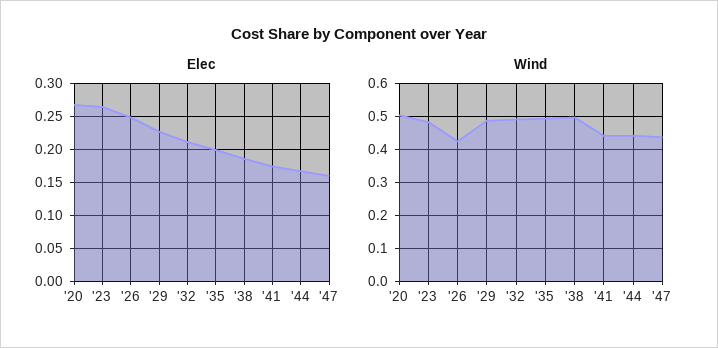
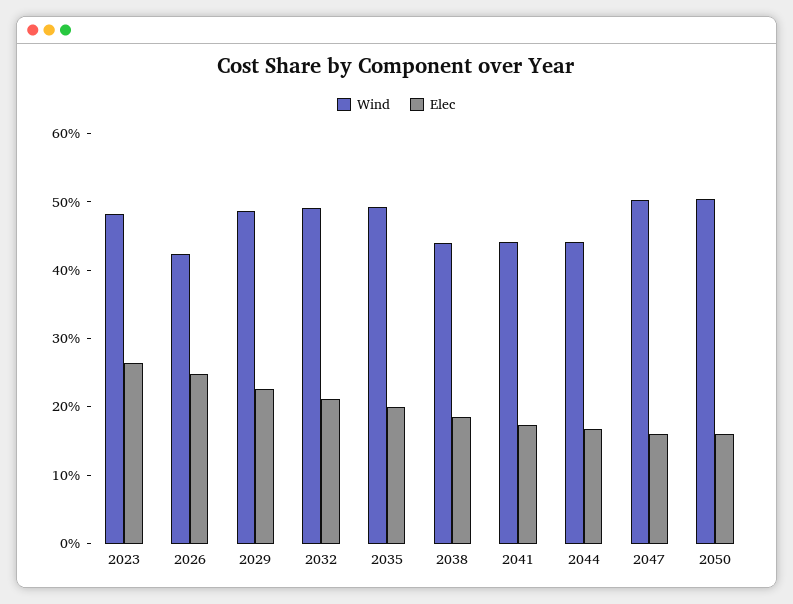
Elec, '20: 0.27 -> none
Wind, '20: 0.5 -> none
Wind, '38: 0.5 -> 0.44
Wind, '47: 0.44 -> 0.5
Wind, 2050: none -> 0.5
Elec, 2050: none -> 0.16

